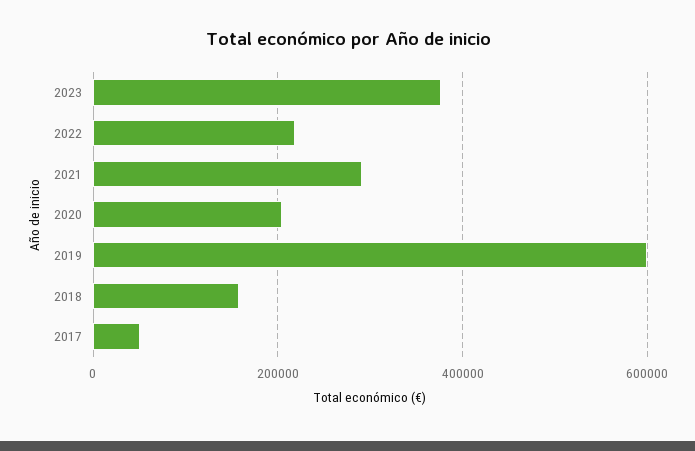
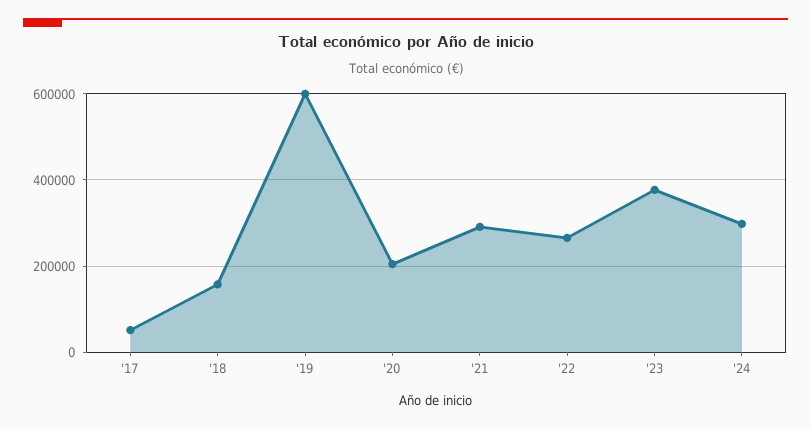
2022: 220000 -> 260000
'24: none -> 300000

